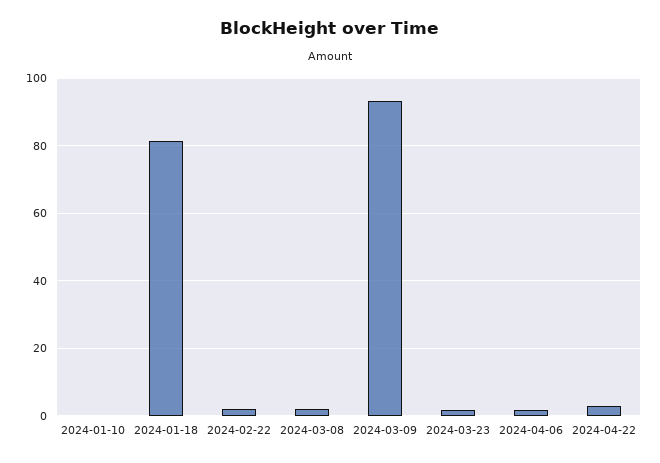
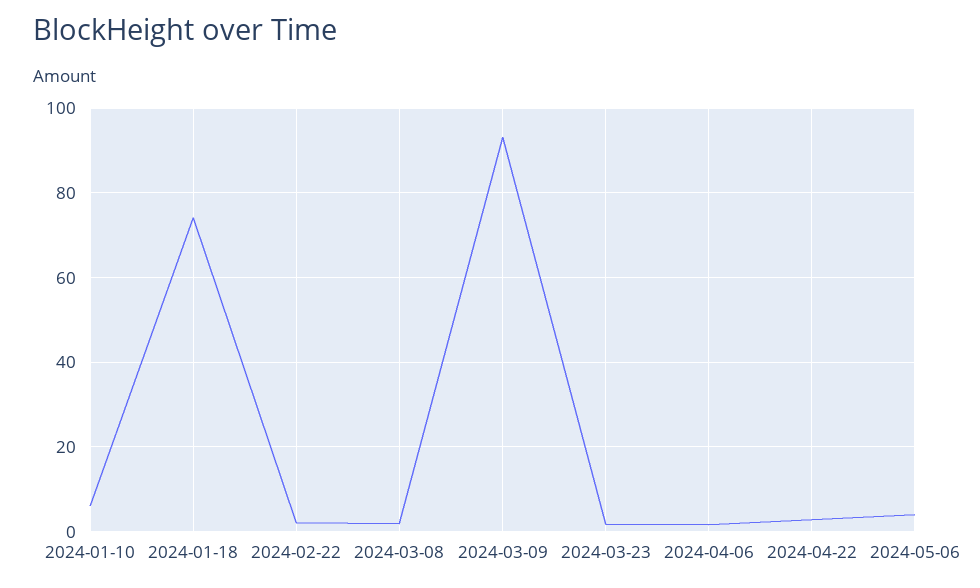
2024-01-10: 0 -> 6
2024-01-18: 82 -> 74
2024-05-06: none -> 4

